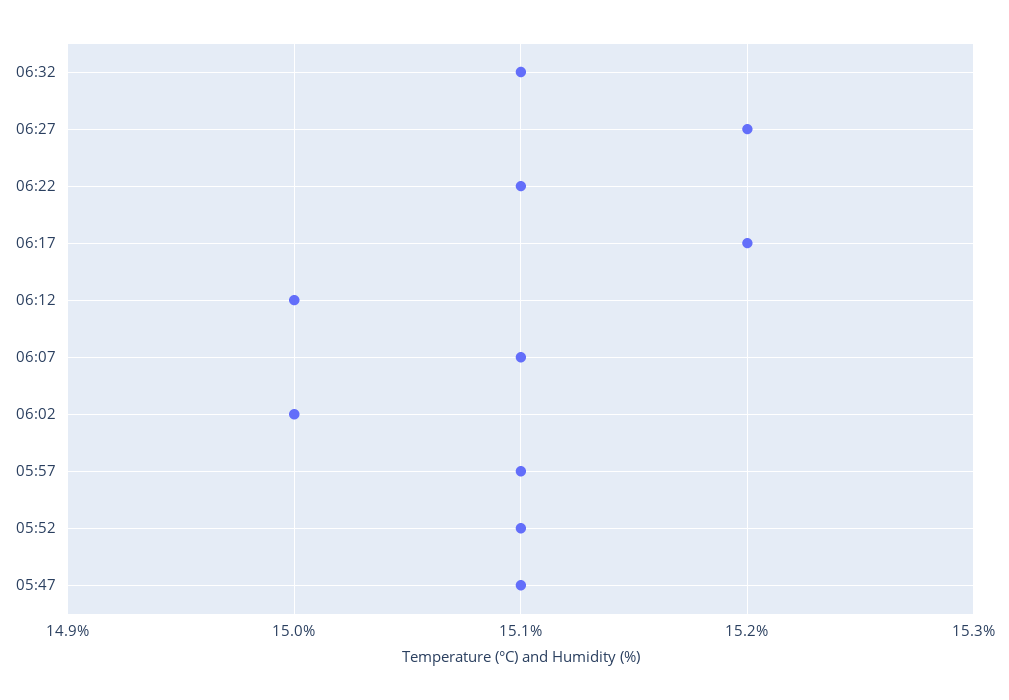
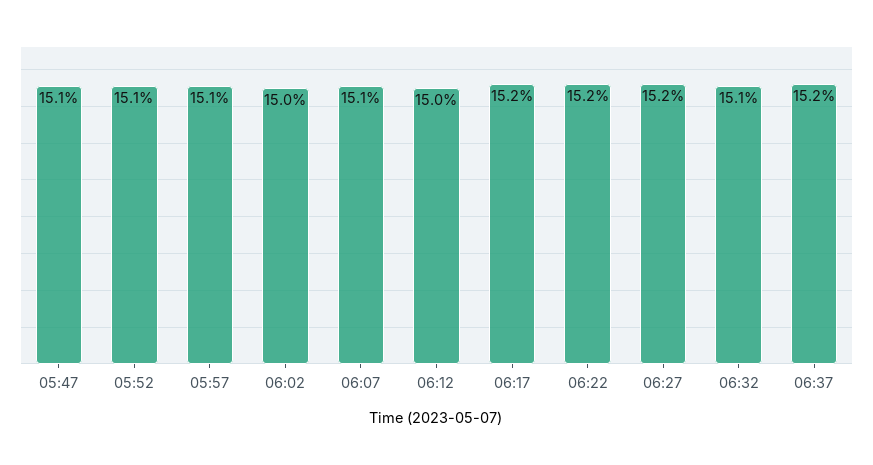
06:22: 15.1 -> 15.2
06:37: none -> 15.2

